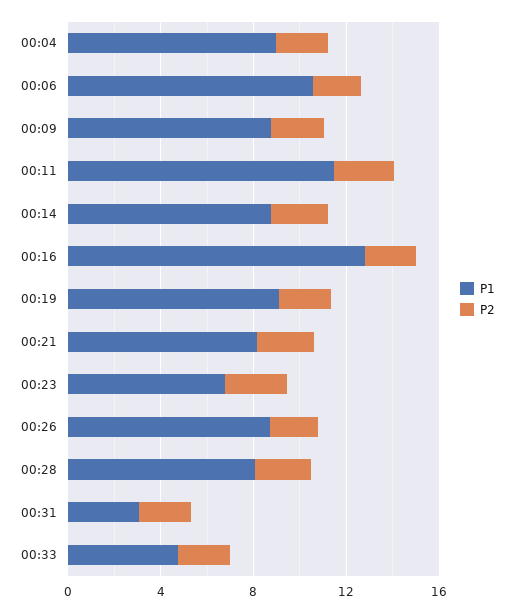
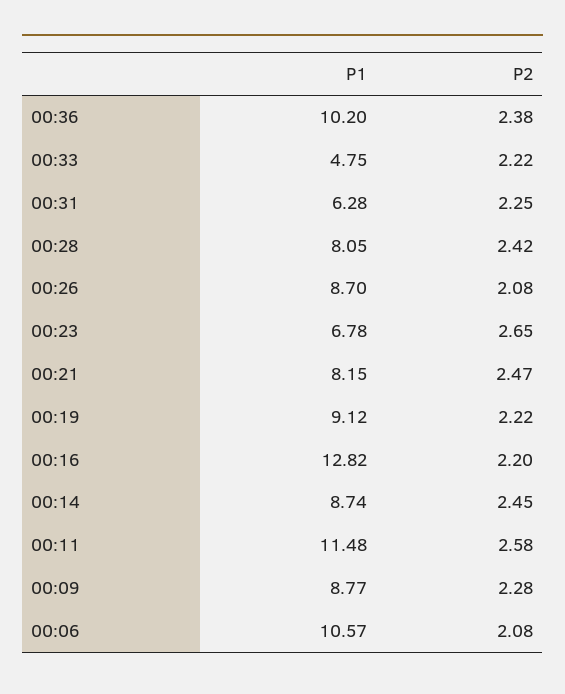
P1, 00:04: 9 -> none
P2, 00:04: 2 -> none
P1, 00:31: 3 -> 6.28
P1, 00:36: none -> 10.2
P2, 00:36: none -> 2.38

